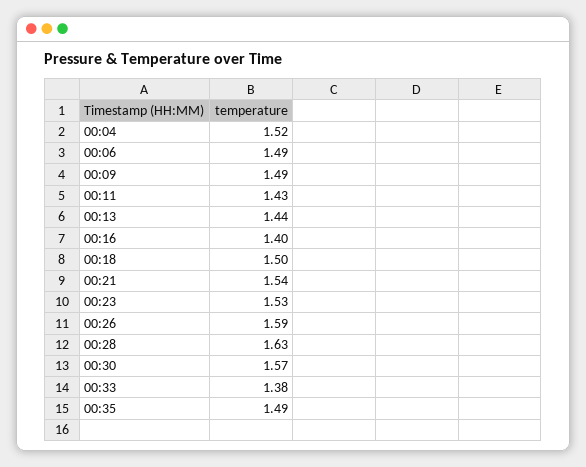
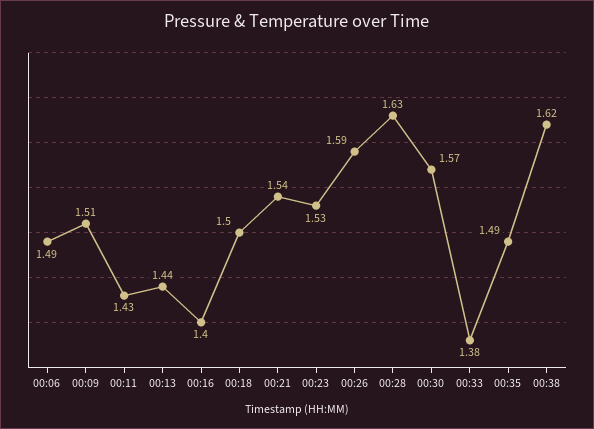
00:04: 1.52 -> none
00:09: 1.49 -> 1.51
00:38: none -> 1.62

